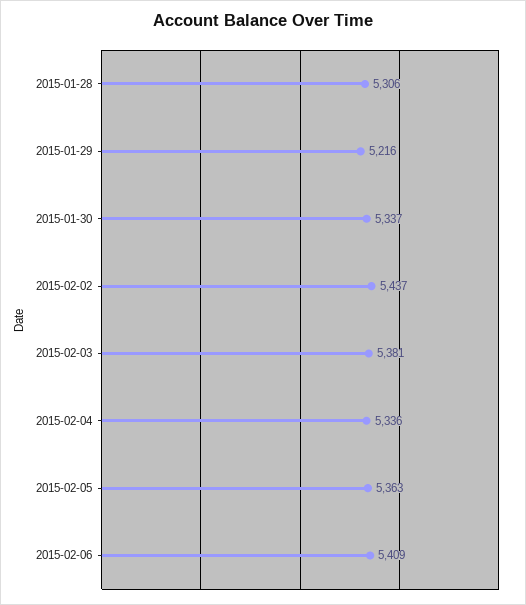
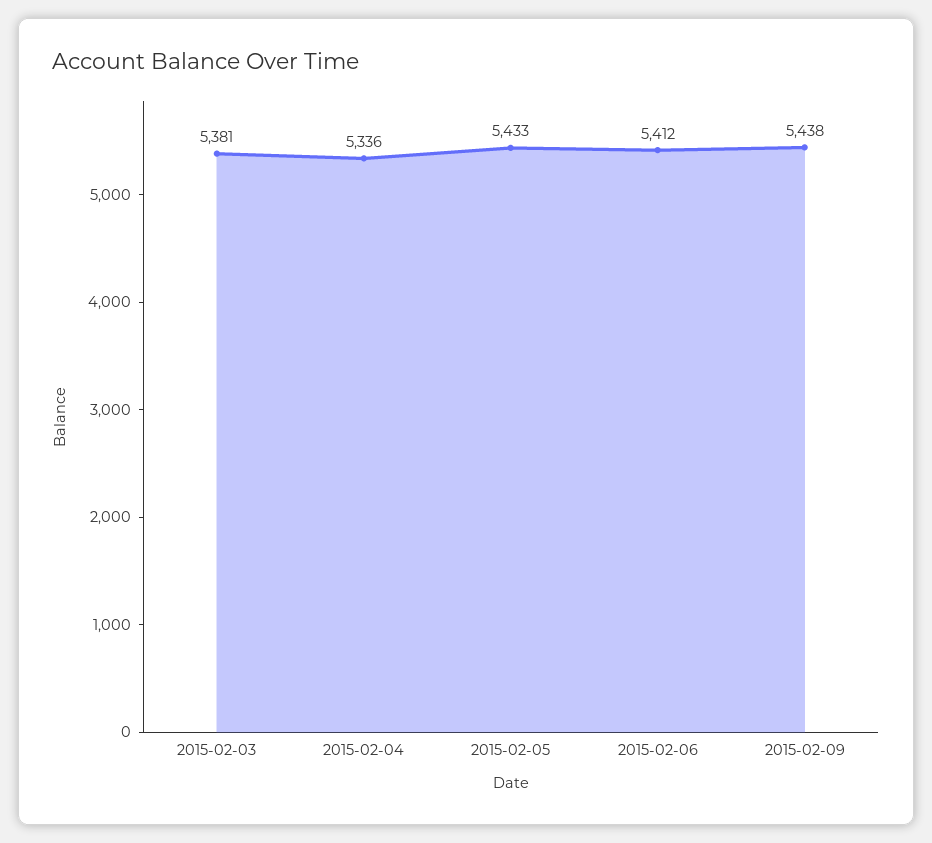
2015-01-28: 5306 -> none
2015-01-29: 5216 -> none
2015-01-30: 5337 -> none
2015-02-02: 5437 -> none
2015-02-05: 5363 -> 5433
2015-02-06: 5409 -> 5412
2015-02-09: none -> 5438

